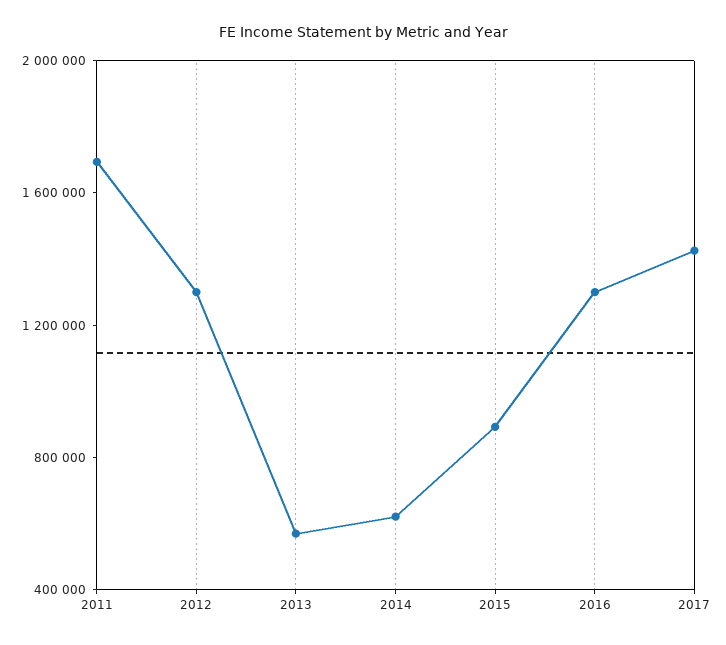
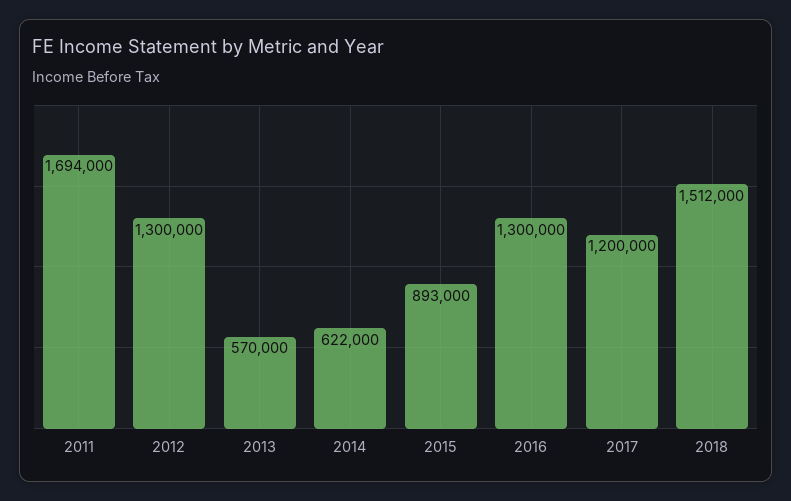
2017: 1400000 -> 1200000
2018: none -> 1512000

